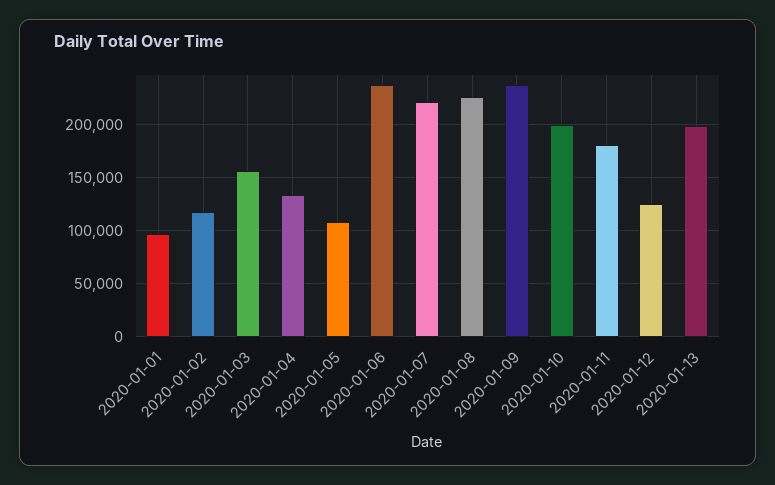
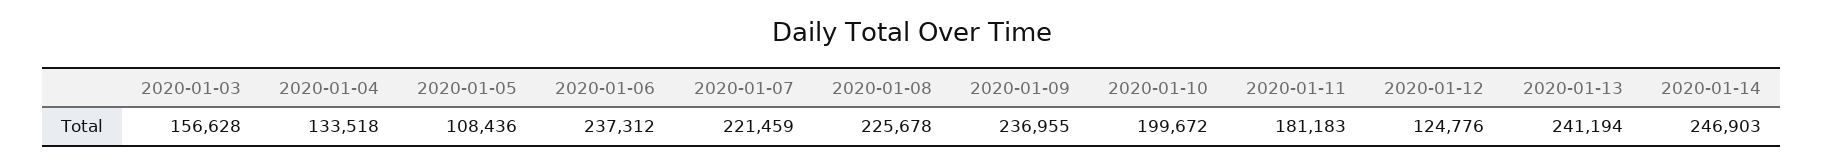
2020-01-01: 100000 -> none
2020-01-02: 120000 -> none
2020-01-13: 200000 -> 241194
2020-01-14: none -> 246903

